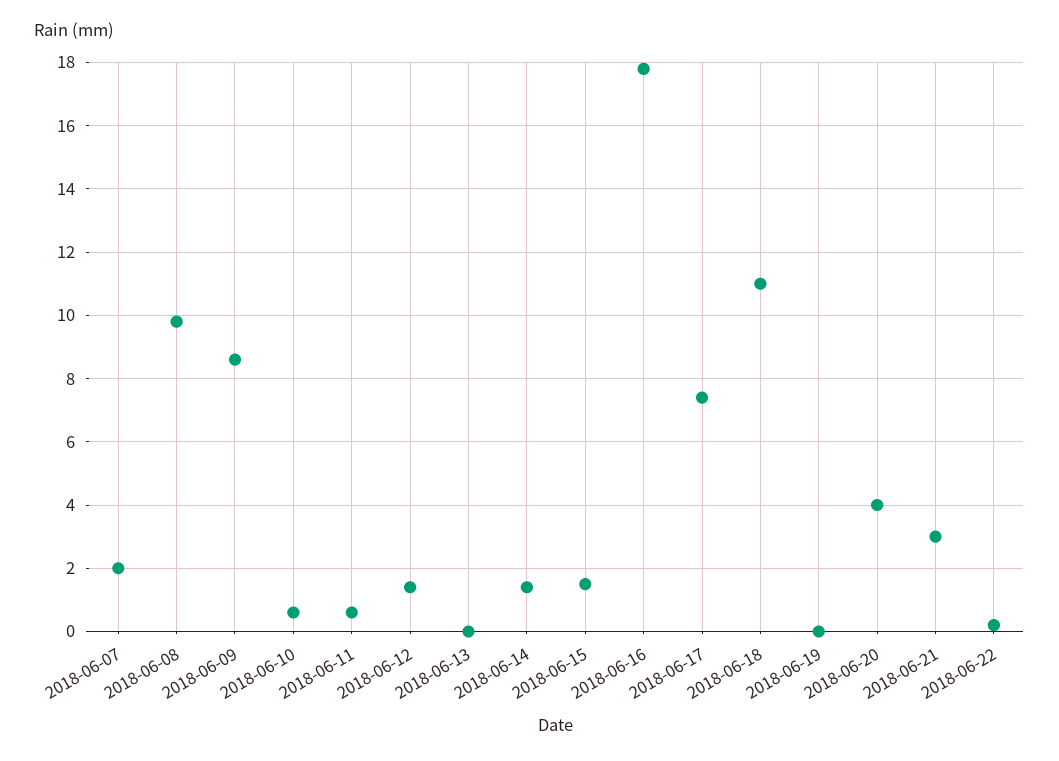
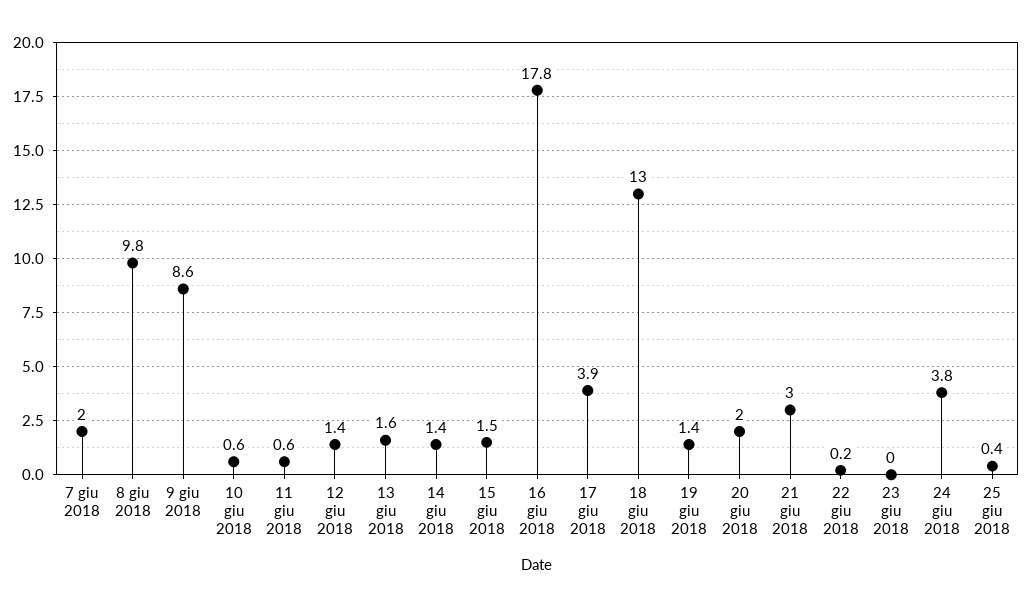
2018-06-13: 0 -> 1.6
2018-06-17: 7.5 -> 3.9
2018-06-18: 11 -> 13
2018-06-19: 0 -> 1.4
2018-06-20: 4 -> 2
23 giu 2018: none -> 0
24 giu 2018: none -> 3.8
25 giu 2018: none -> 0.4

